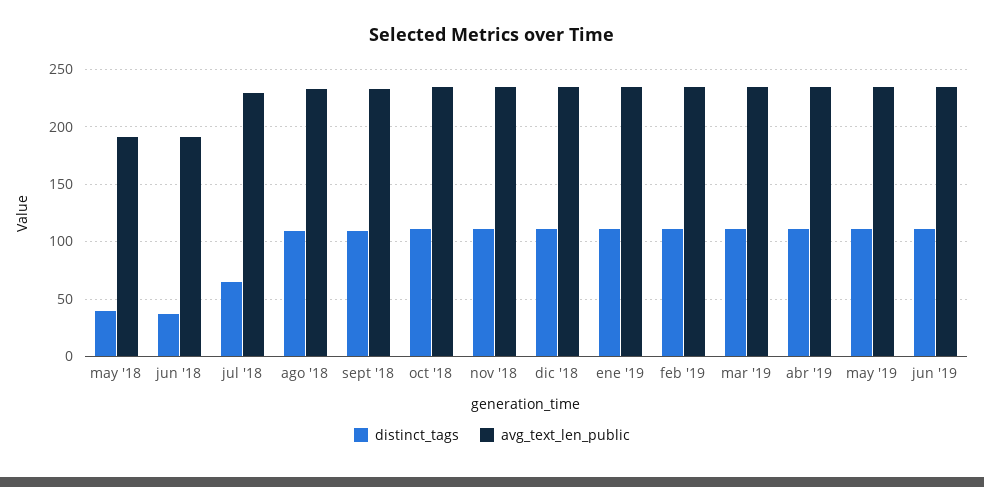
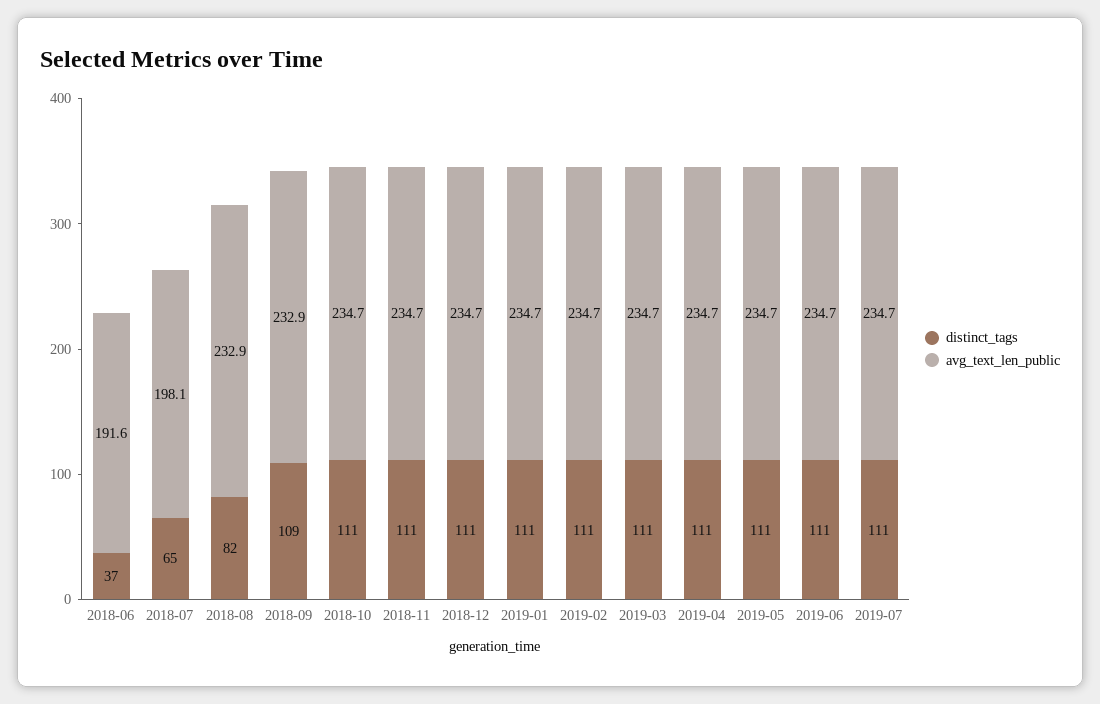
distinct_tags, may '18: 40 -> none
avg_text_len_public, may '18: 190 -> none
avg_text_len_public, jul '18: 230 -> 198.1
distinct_tags, ago '18: 110 -> 82
distinct_tags, 2019-07: none -> 111
avg_text_len_public, 2019-07: none -> 234.7

